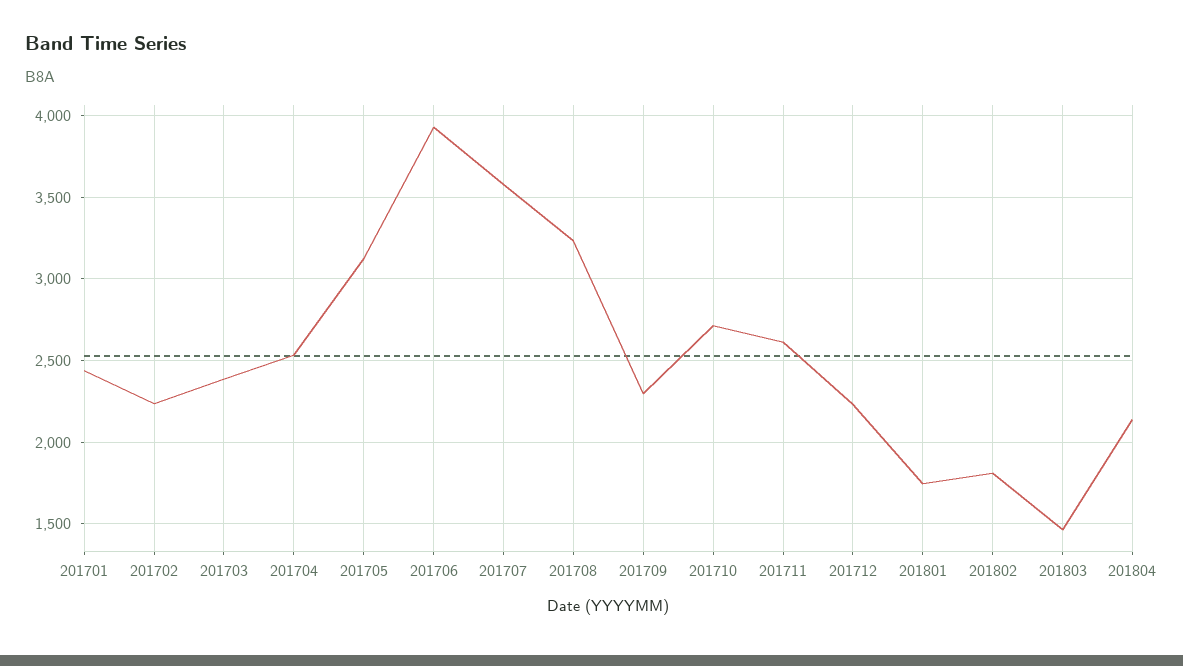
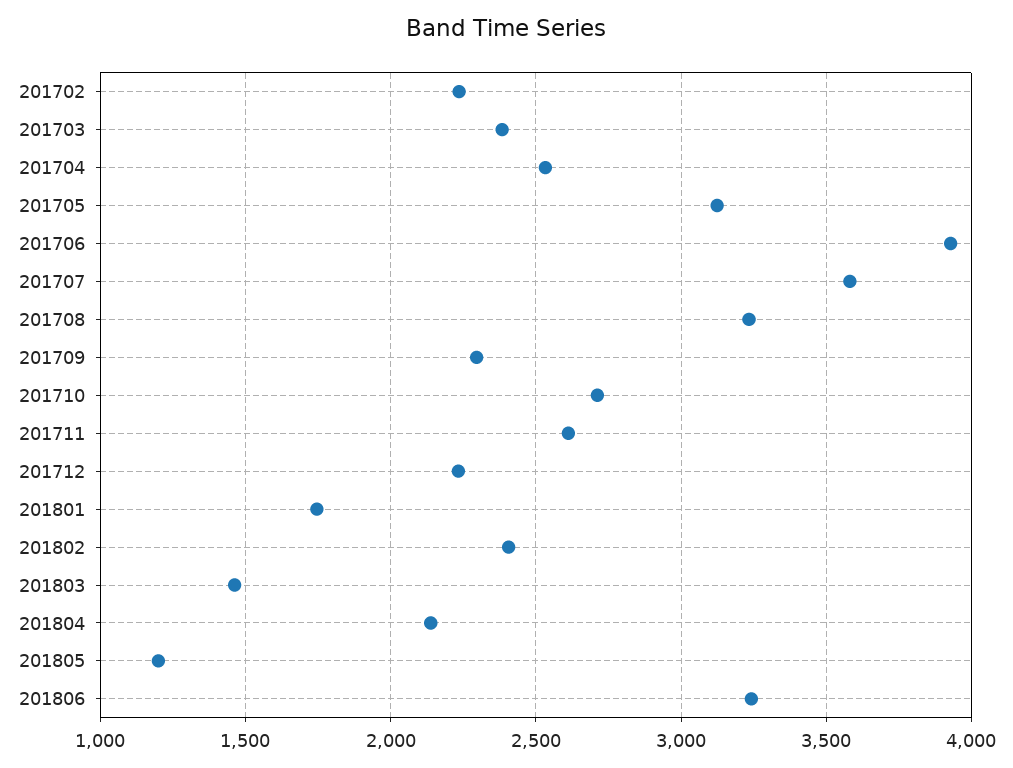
201701: 2450 -> none
201802: 1800 -> 2400
201805: none -> 1200
201806: none -> 3250

